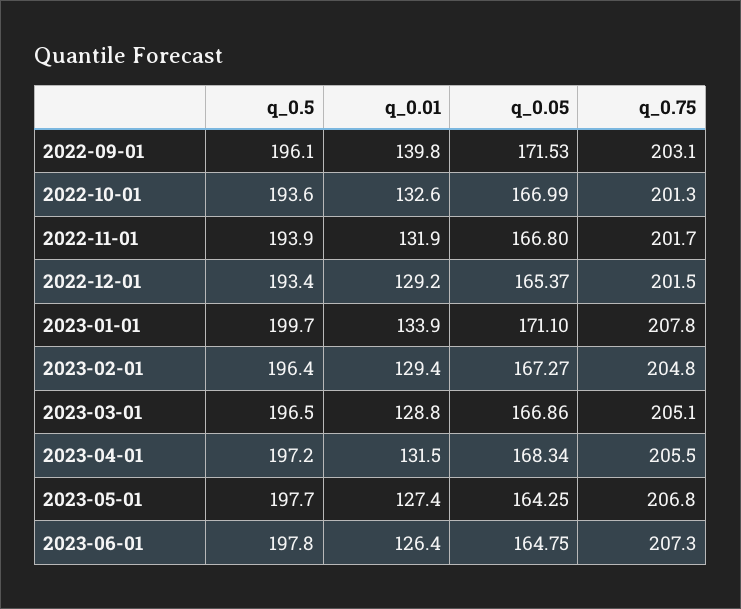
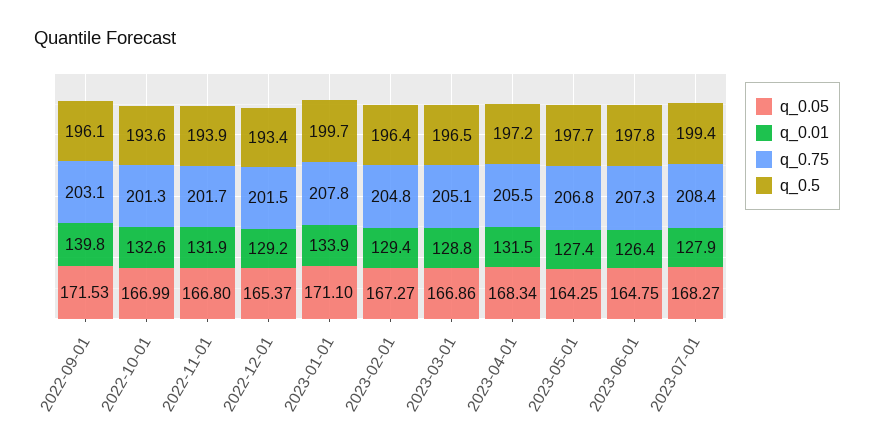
q_0.05, 2023-07-01: none -> 168.27
q_0.01, 2023-07-01: none -> 127.9
q_0.75, 2023-07-01: none -> 208.4
q_0.5, 2023-07-01: none -> 199.4

